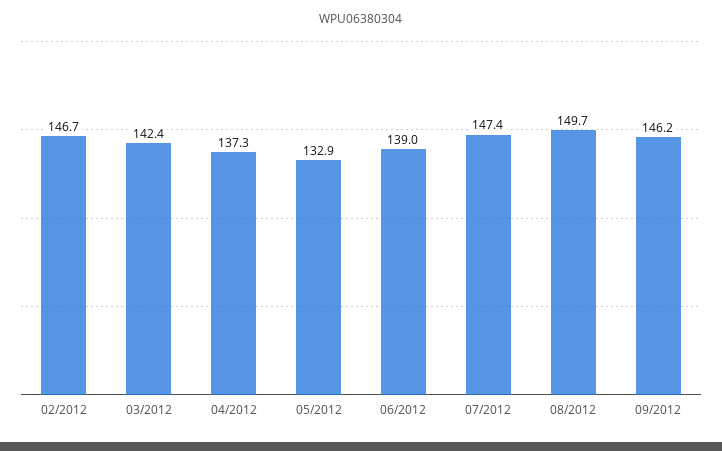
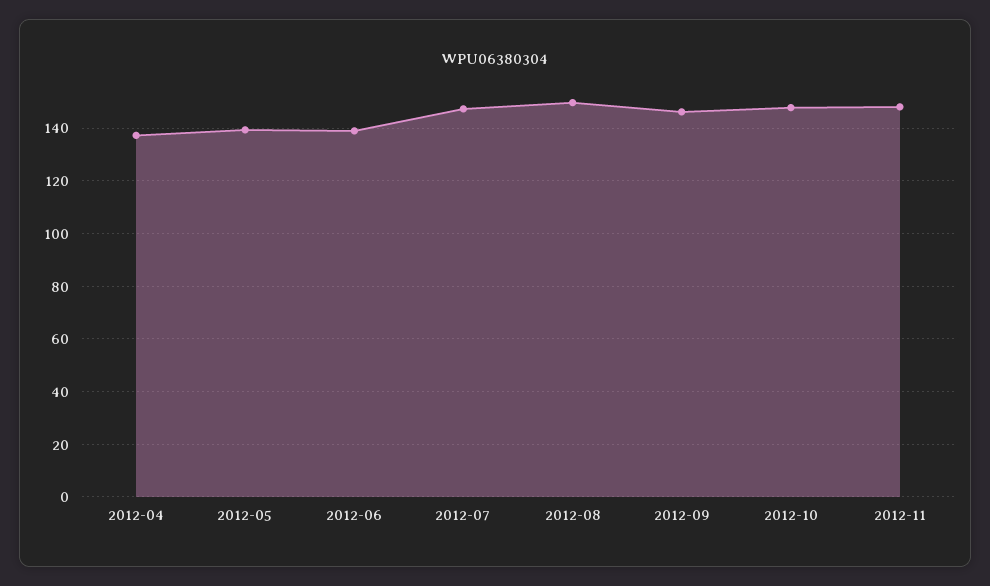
02/2012: 146.7 -> none
03/2012: 142.4 -> none
05/2012: 132.9 -> 140
2012-10: none -> 147.5
2012-11: none -> 147.5

